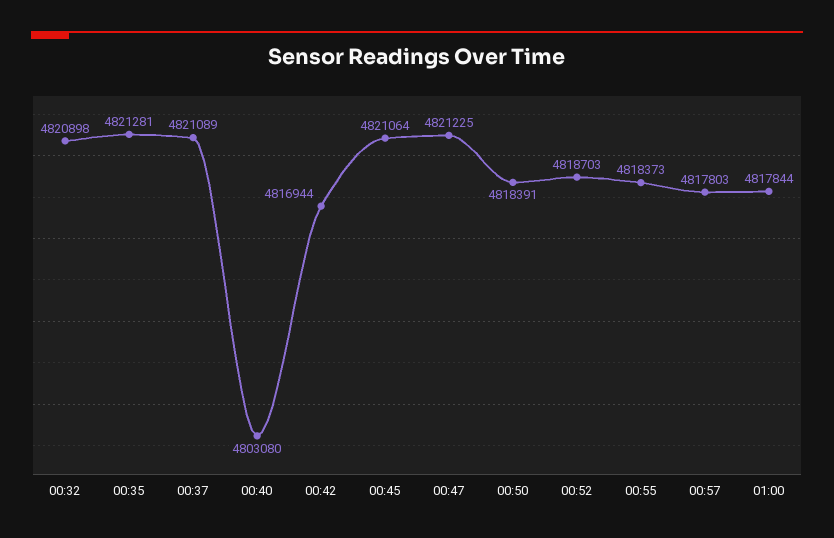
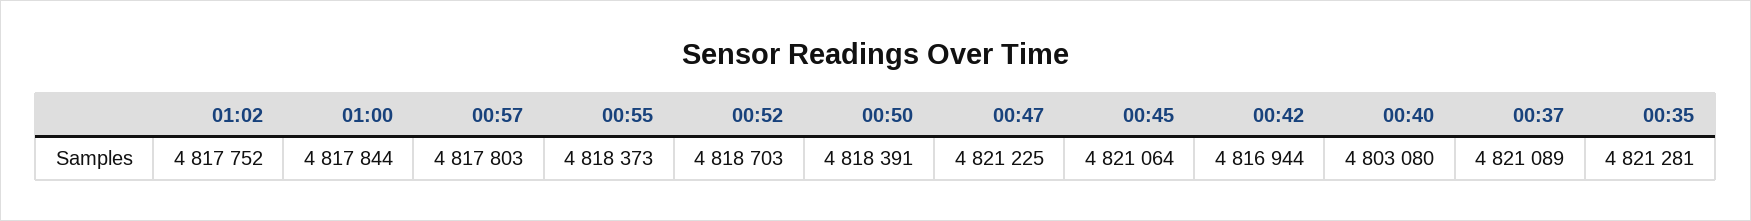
00:32: 4820898 -> none
01:02: none -> 4817752

